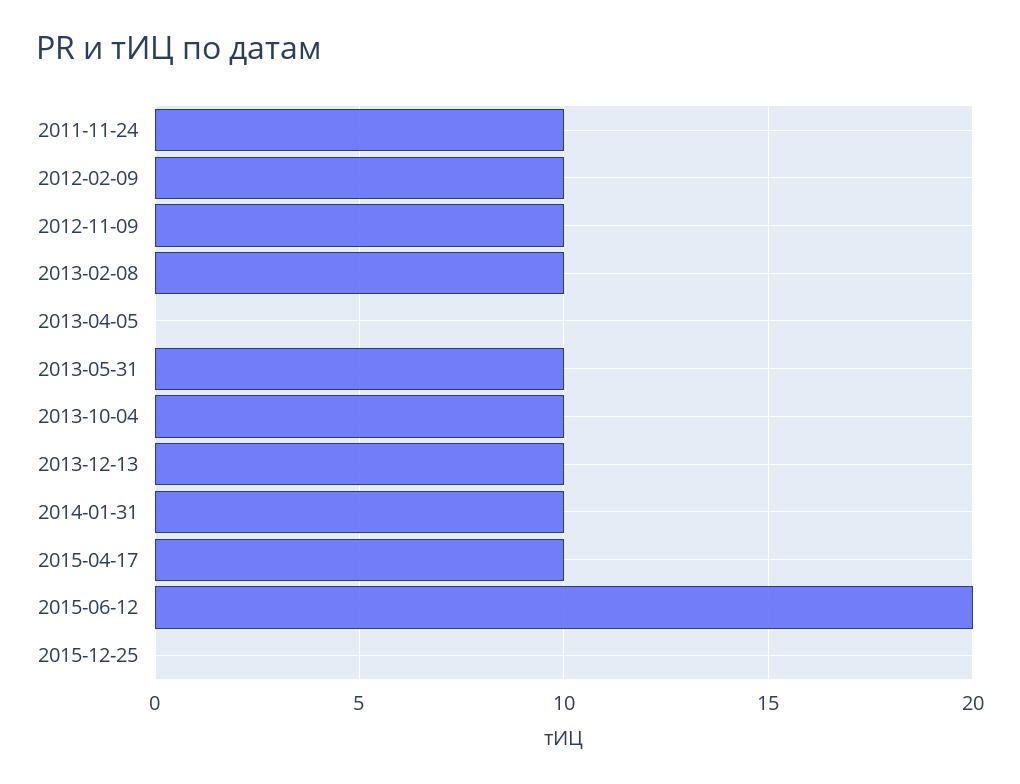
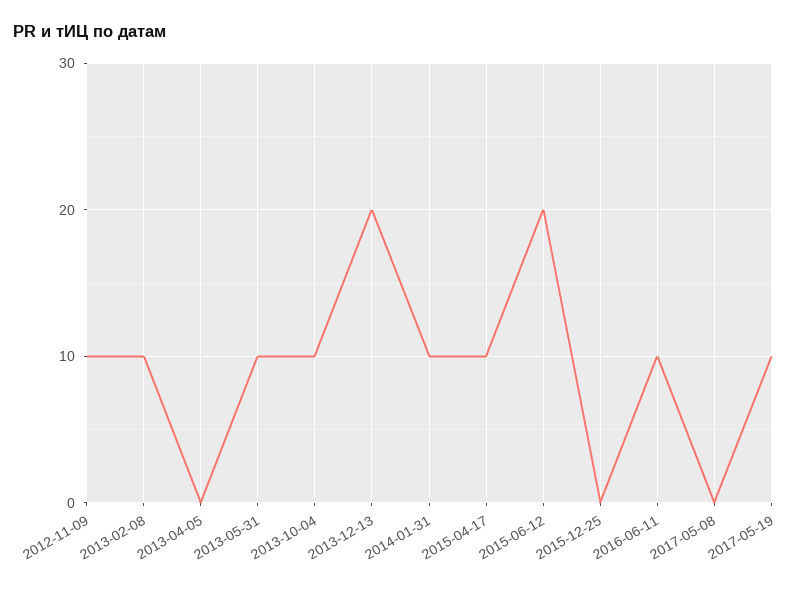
2011-11-24: 10 -> none
2012-02-09: 10 -> none
2013-12-13: 10 -> 20
2016-06-11: none -> 10
2017-05-08: none -> 0
2017-05-19: none -> 10

